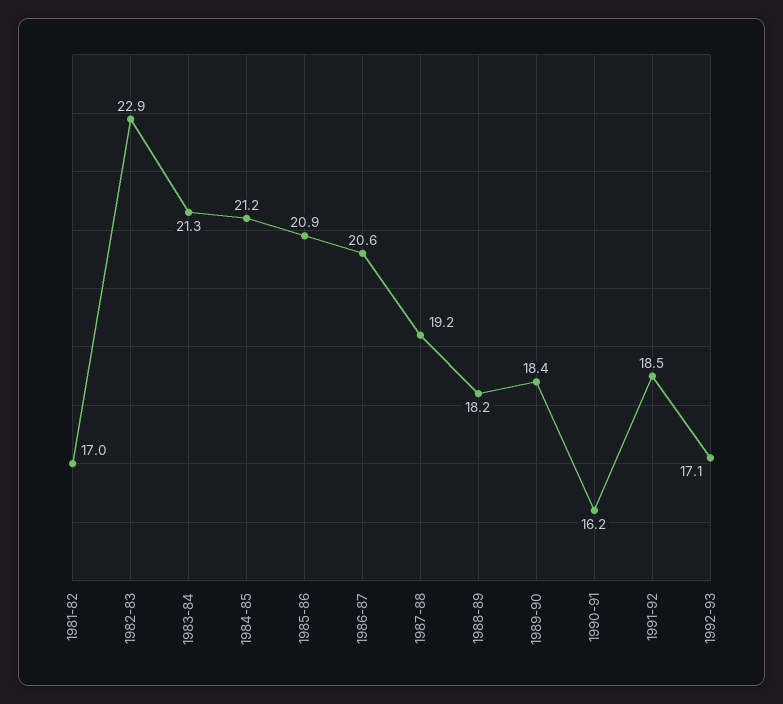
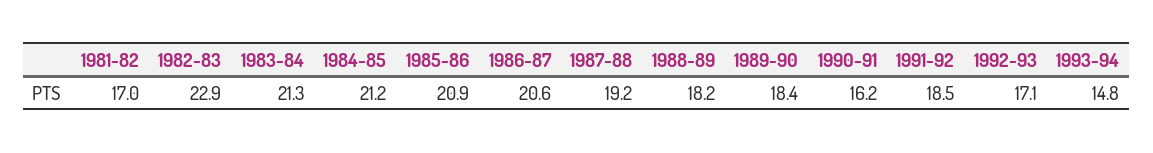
1993-94: none -> 14.8

